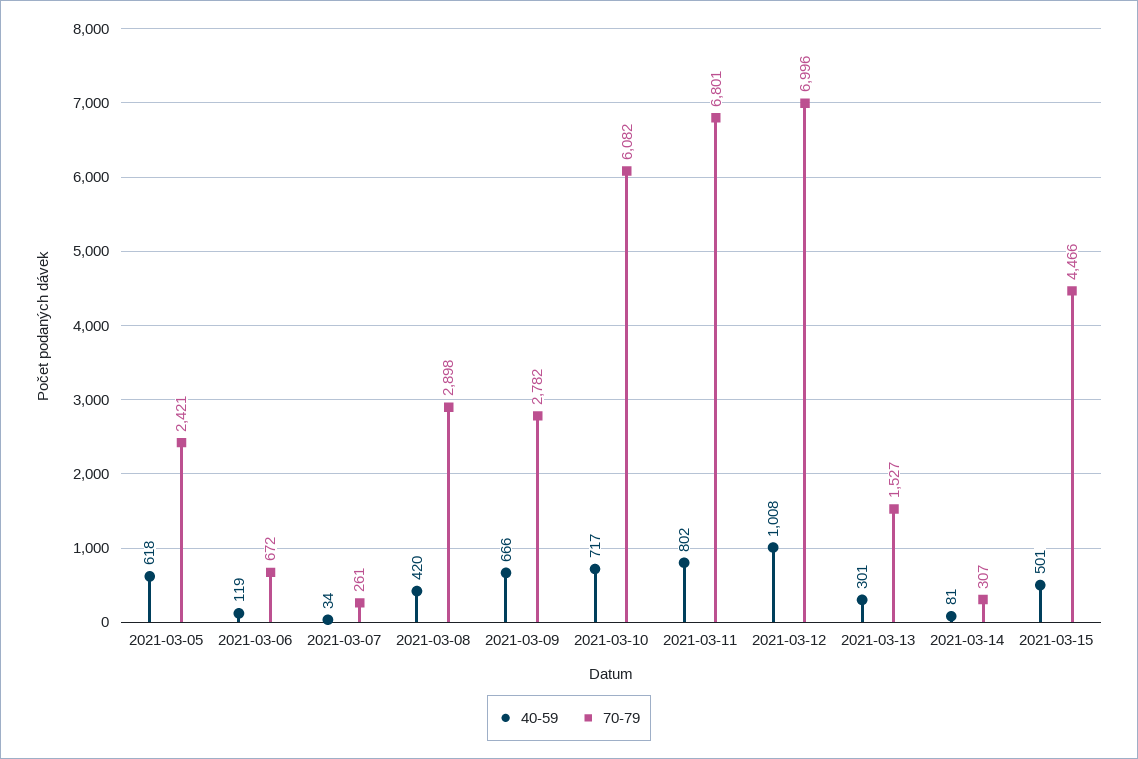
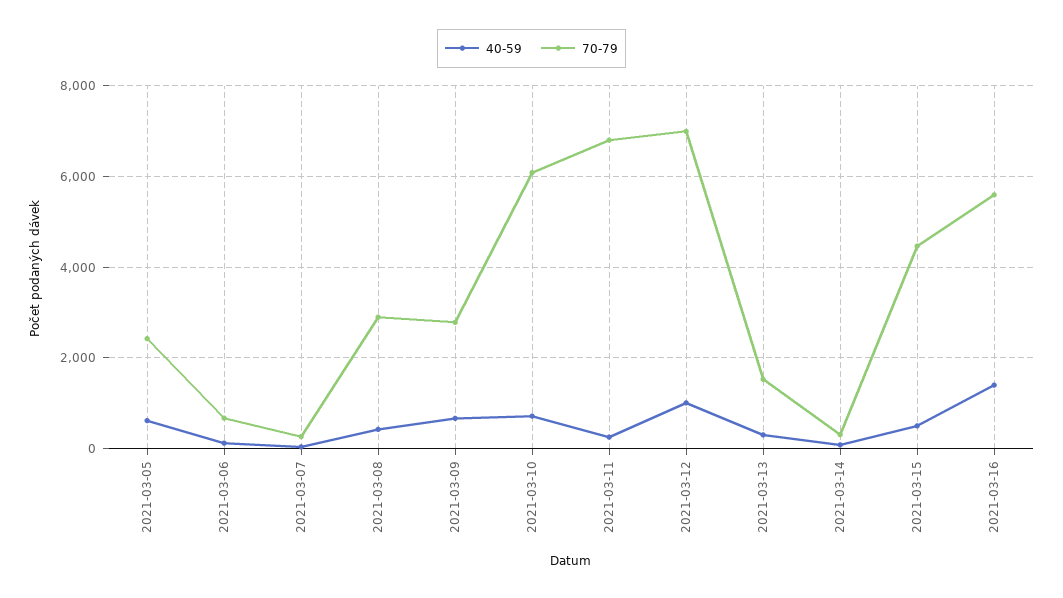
40-59, 2021-03-11: 802 -> 200
40-59, 2021-03-16: none -> 1400
70-79, 2021-03-16: none -> 5600

